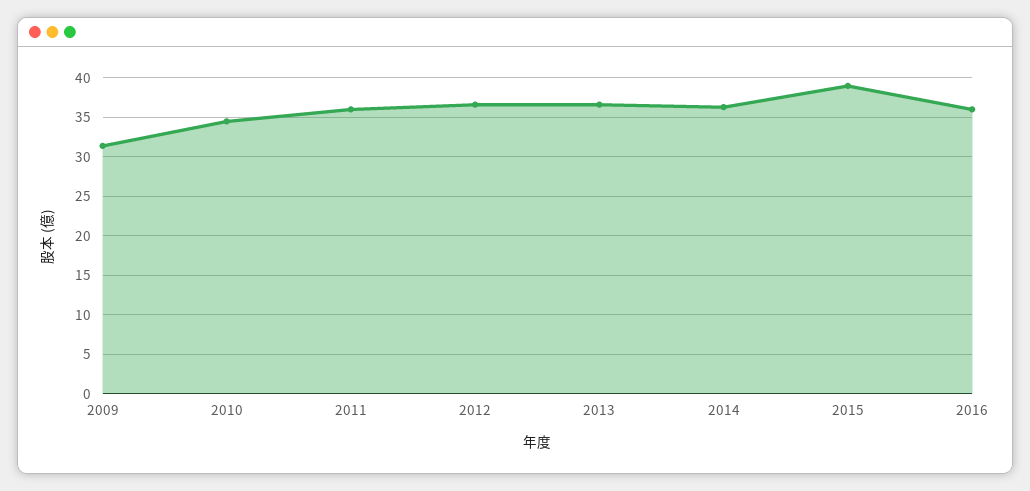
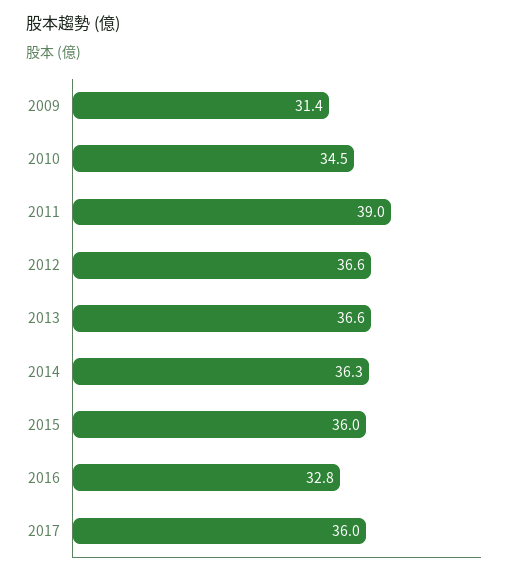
2011: 36 -> 39
2015: 39 -> 36
2016: 36 -> 32.8
2017: none -> 36

